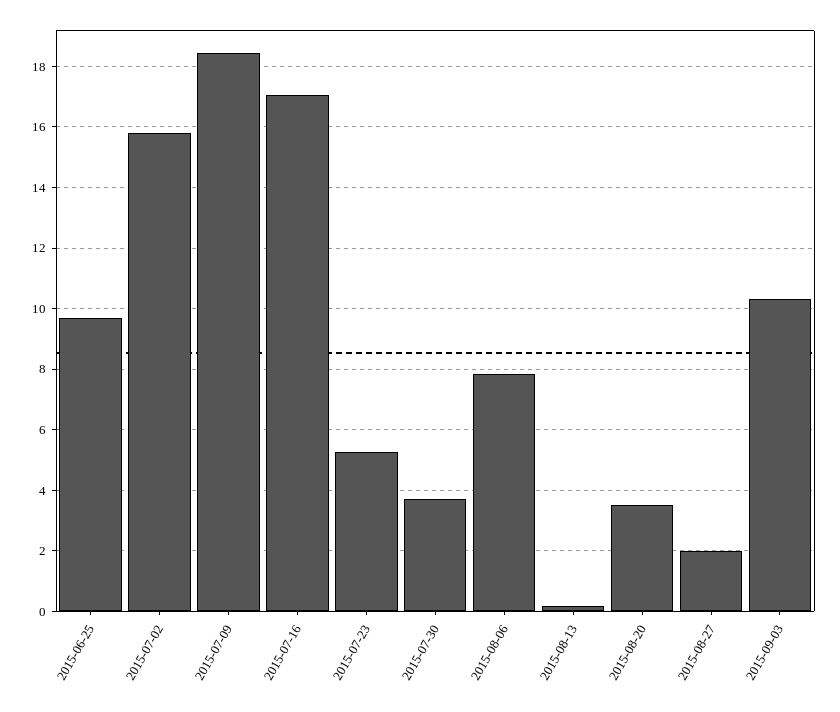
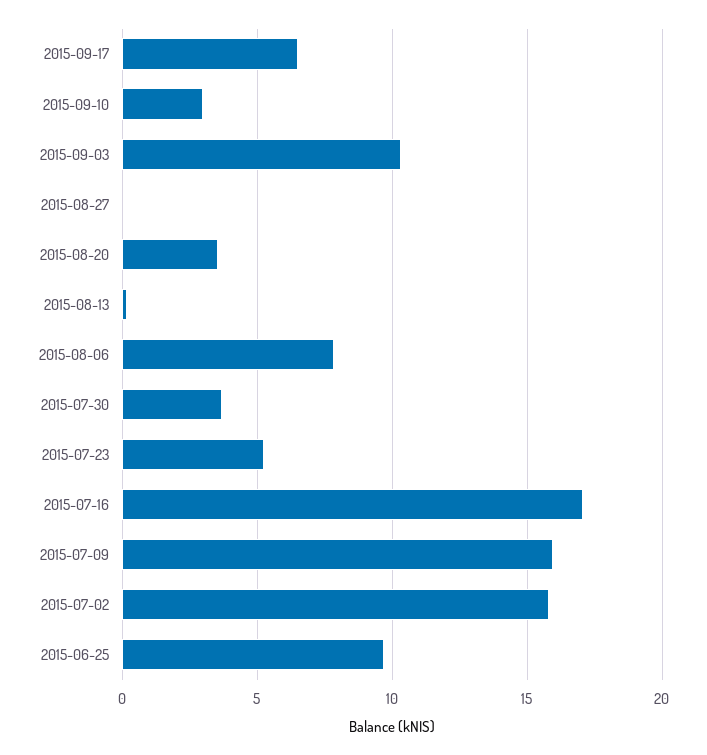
2015-07-09: 18.4 -> 16
2015-08-27: 2 -> 0
2015-09-17: none -> 6.5
2015-09-10: none -> 3

